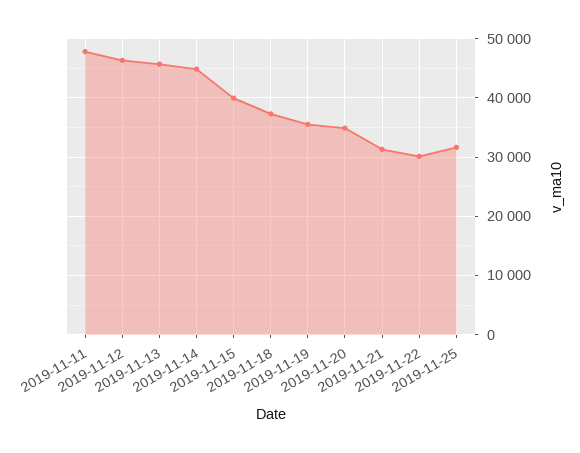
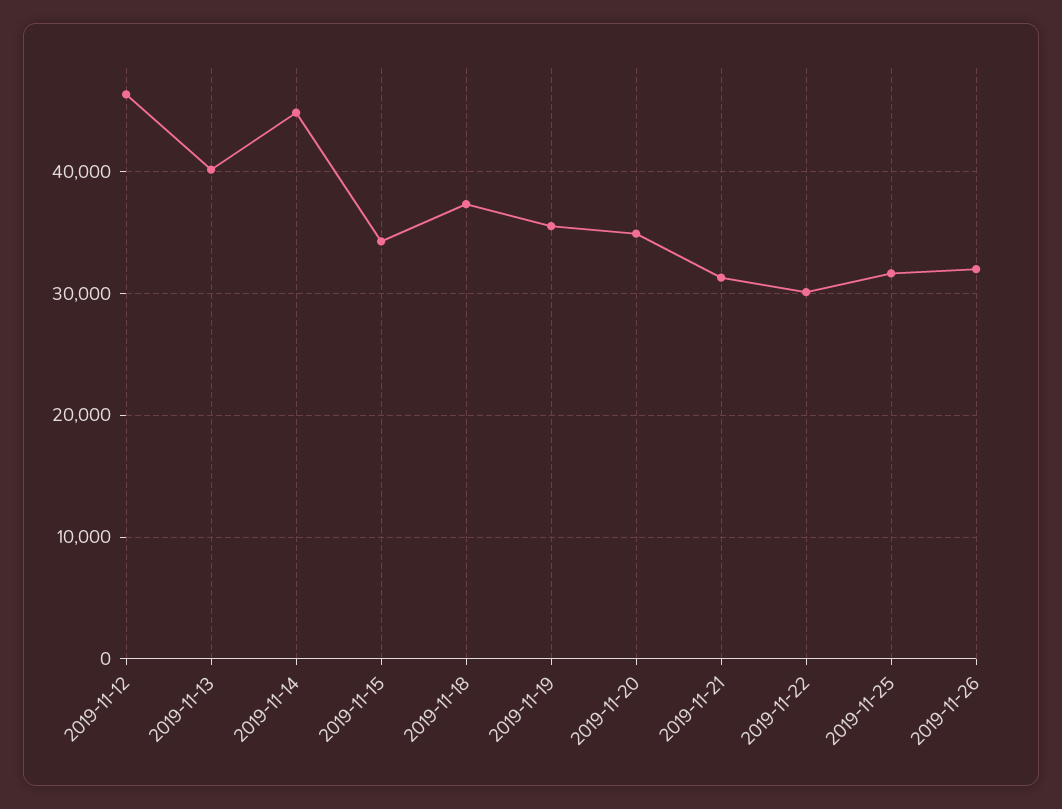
2019-11-11: 48000 -> none
2019-11-13: 46000 -> 40000
2019-11-15: 40000 -> 34000
2019-11-26: none -> 32000

